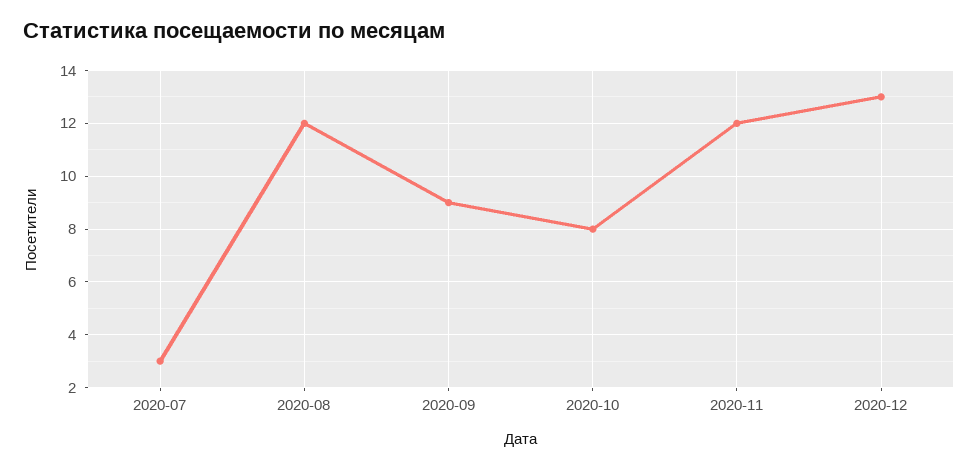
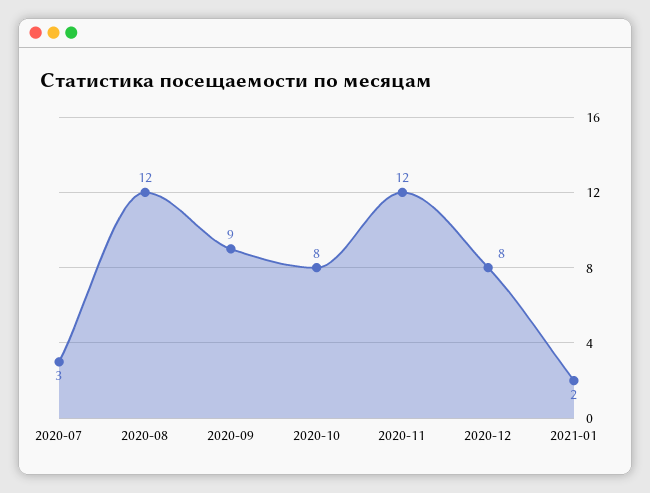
2020-12: 13 -> 8
2021-01: none -> 2

